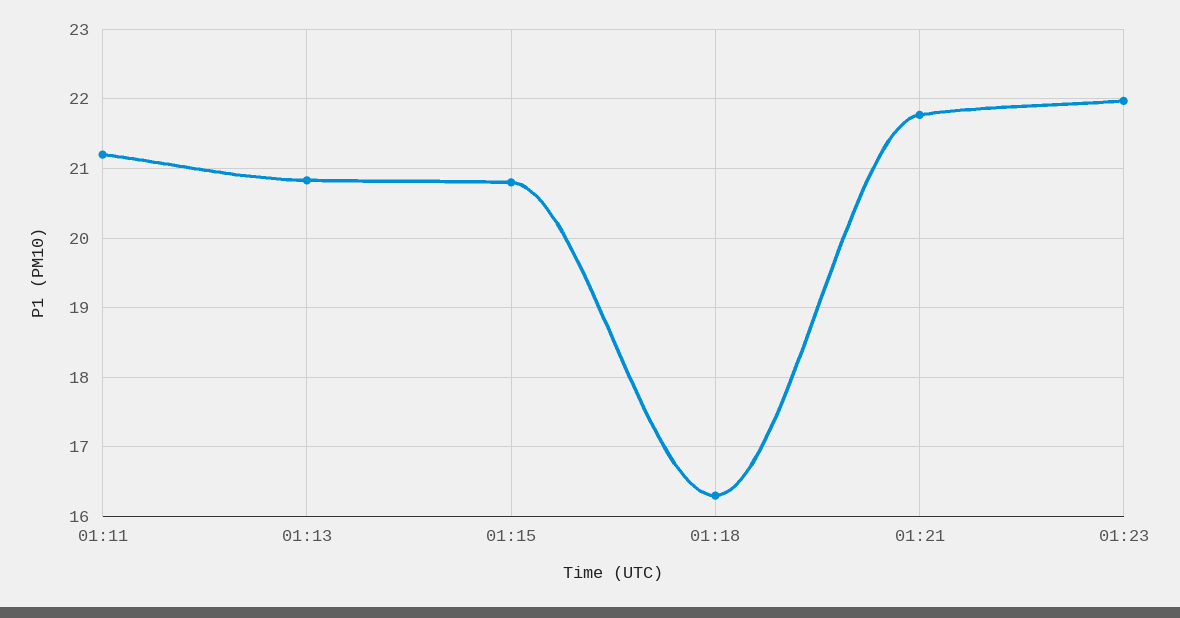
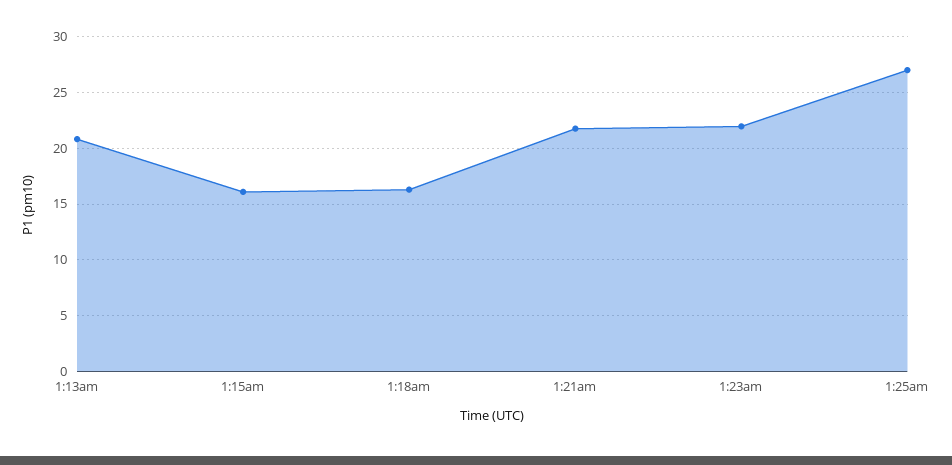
01:11: 21.2 -> none
01:15: 20.8 -> 16
1:25am: none -> 27

